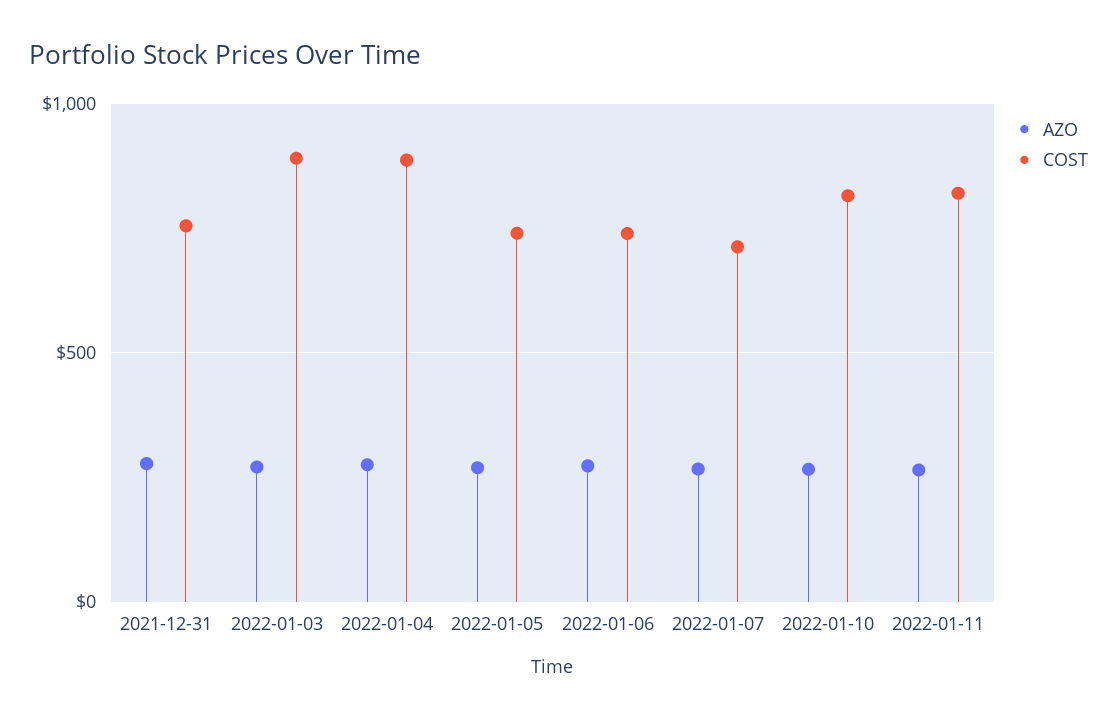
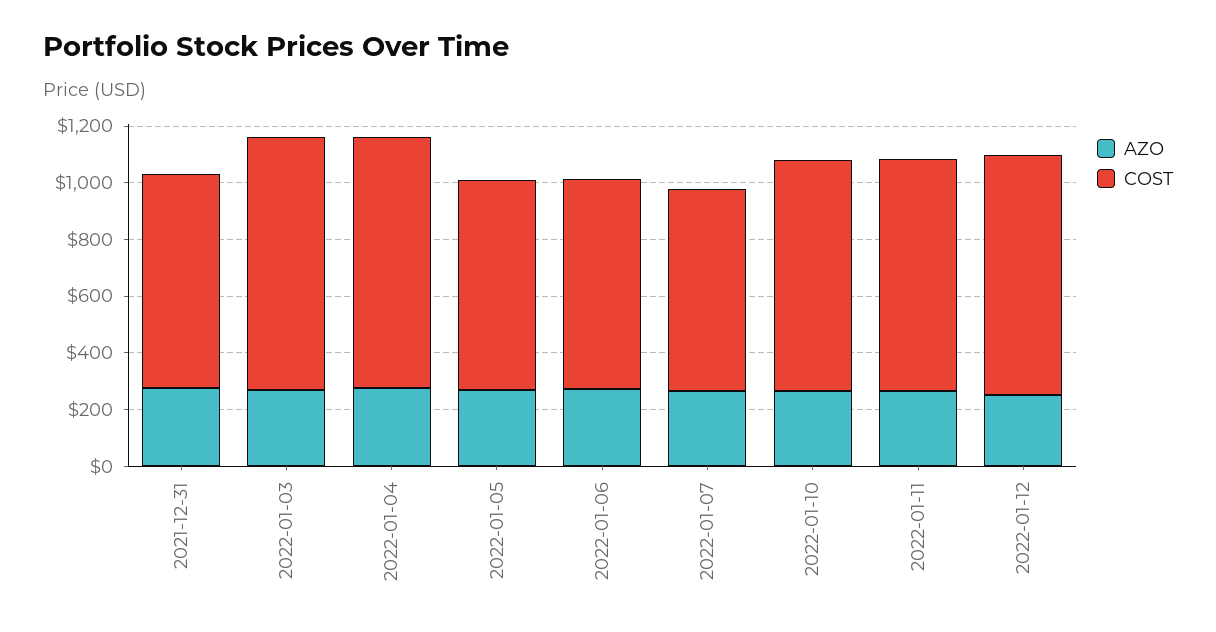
AZO, 2022-01-12: none -> 250
COST, 2022-01-12: none -> 850

